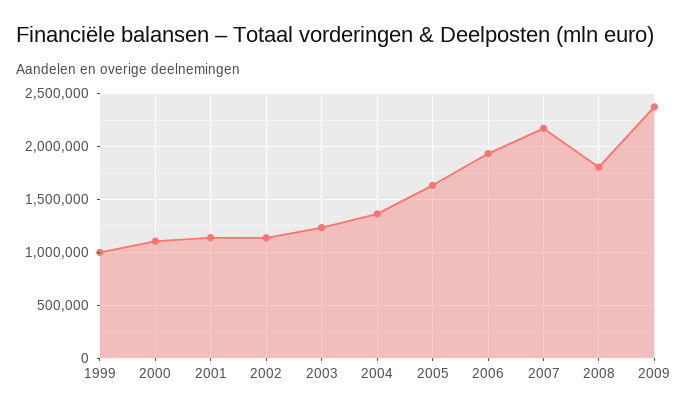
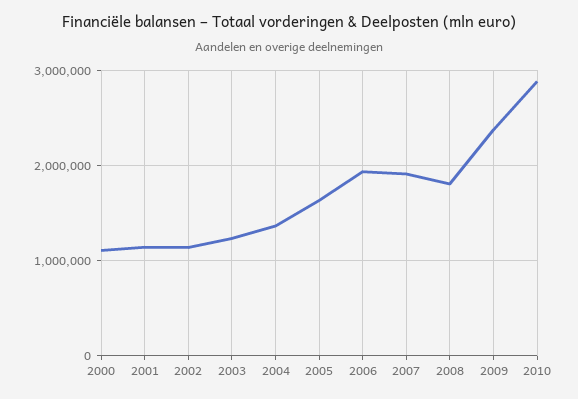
1999: 1000000 -> none
2007: 2200000 -> 1900000
2010: none -> 2900000

